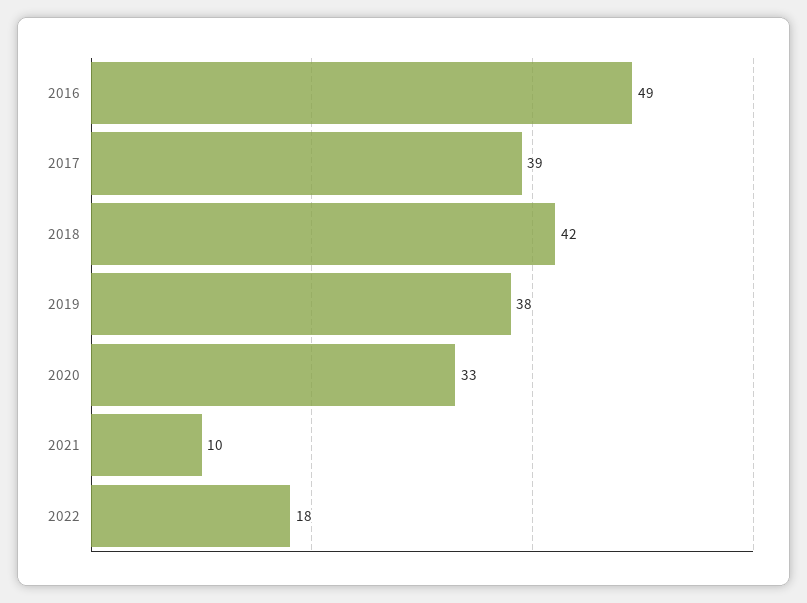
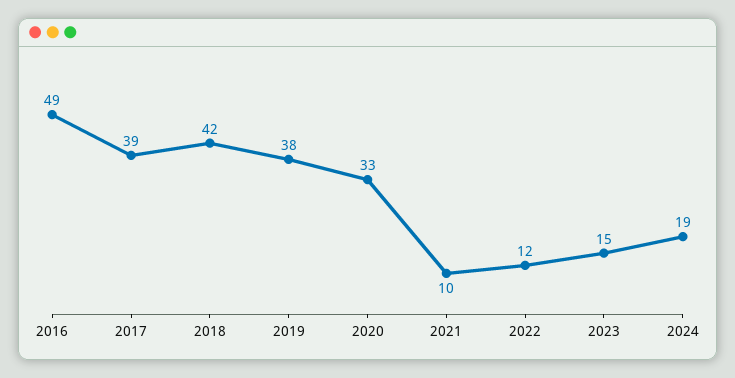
2022: 18 -> 12
2023: none -> 15
2024: none -> 19

